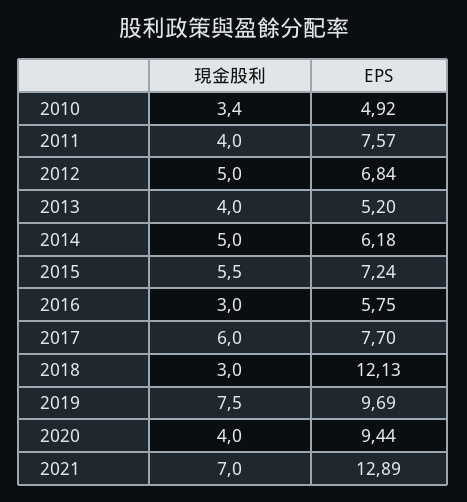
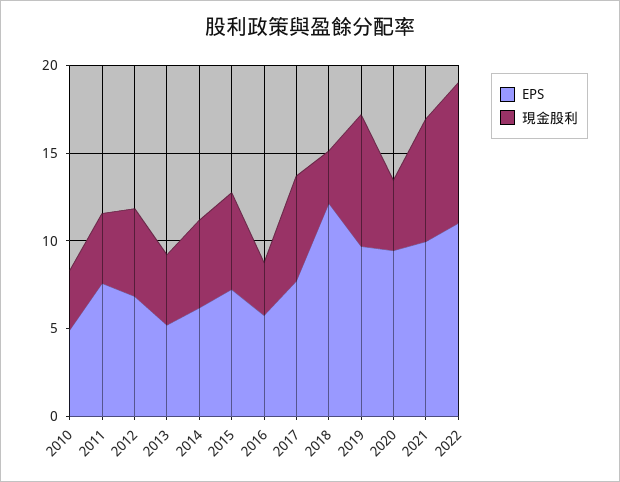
EPS, 2021: 12.89 -> 10
EPS, 2022: none -> 11
現金股利, 2022: none -> 8

